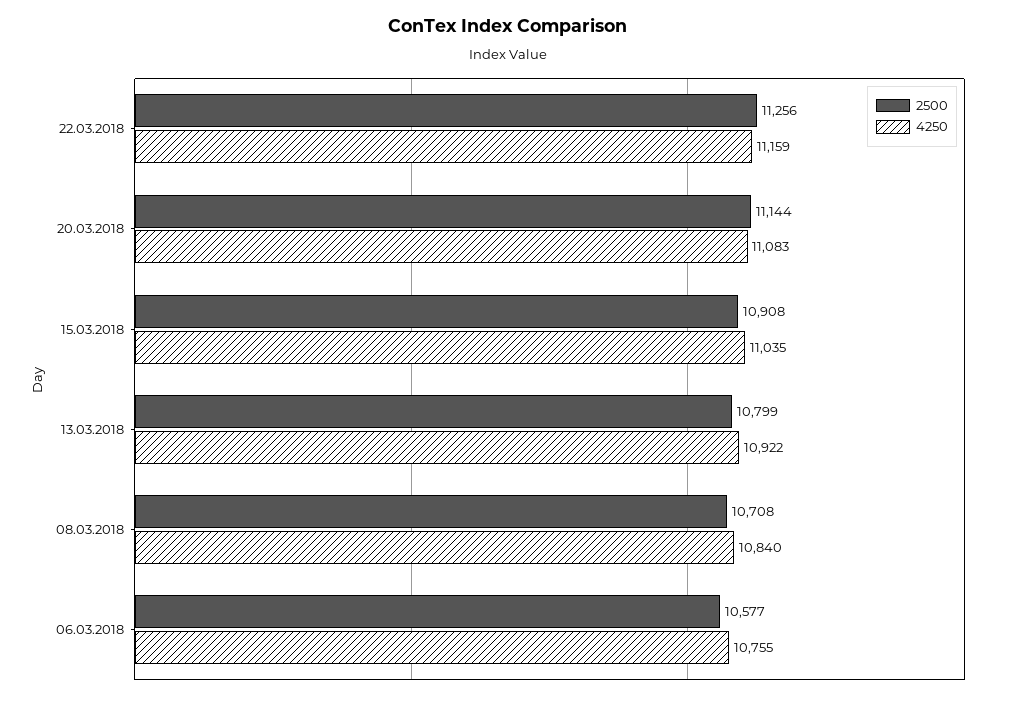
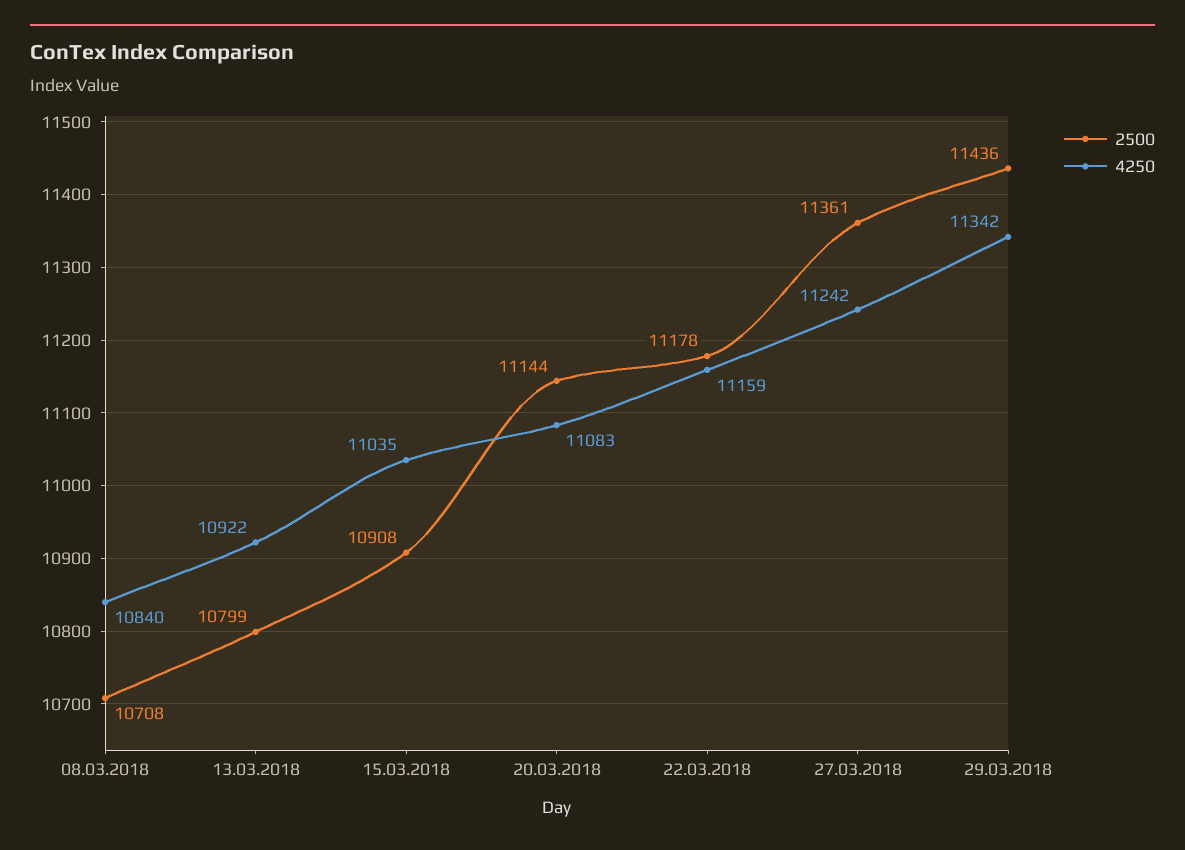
2500, 22.03.2018: 11256 -> 11178
2500, 06.03.2018: 10577 -> none
4250, 06.03.2018: 10755 -> none
2500, 27.03.2018: none -> 11361
4250, 27.03.2018: none -> 11242
2500, 29.03.2018: none -> 11436
4250, 29.03.2018: none -> 11342

